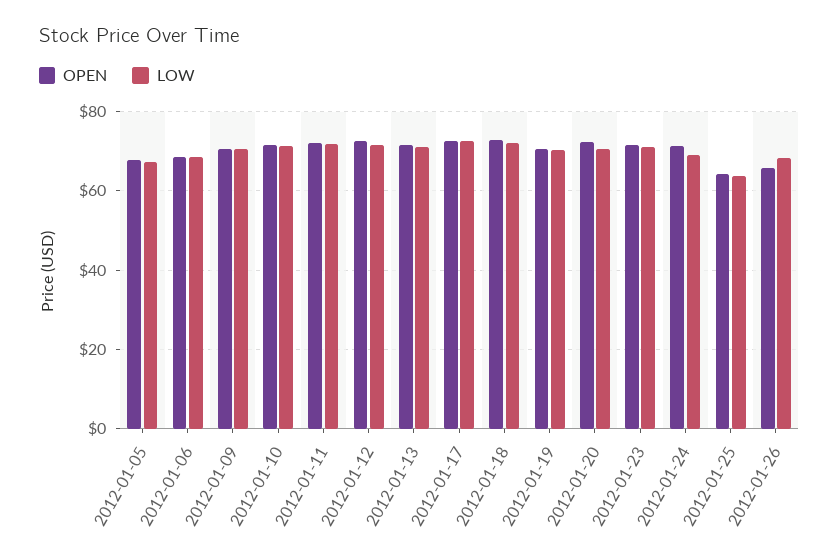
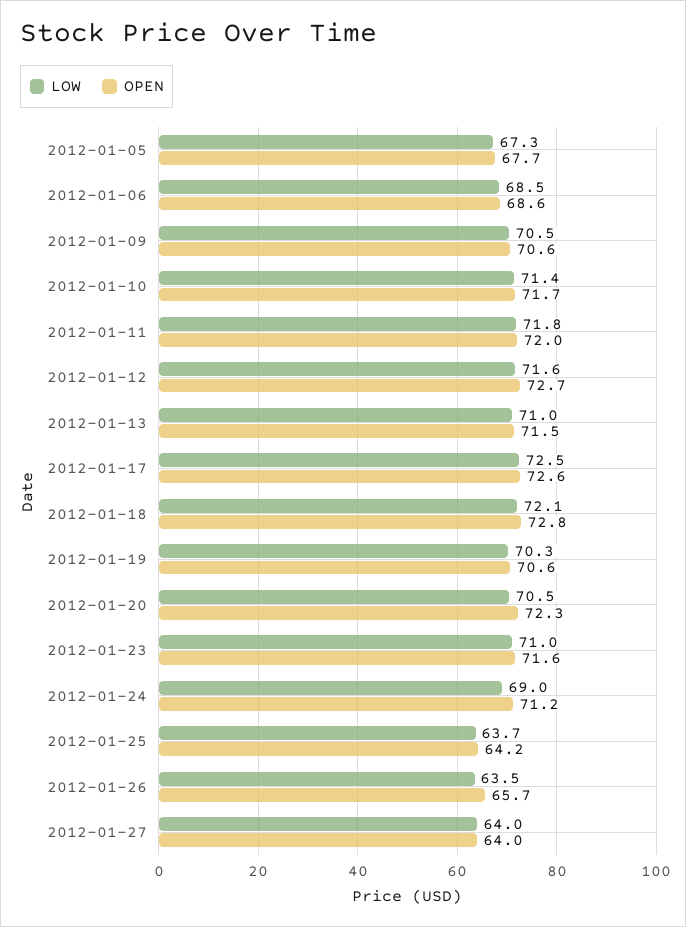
LOW, 2012-01-26: 68 -> 63.5
LOW, 2012-01-27: none -> 64
OPEN, 2012-01-27: none -> 64

